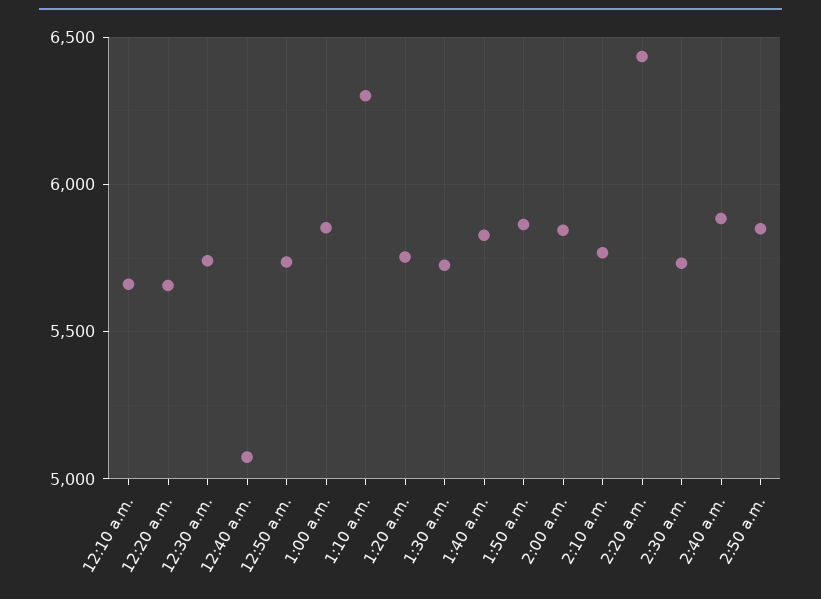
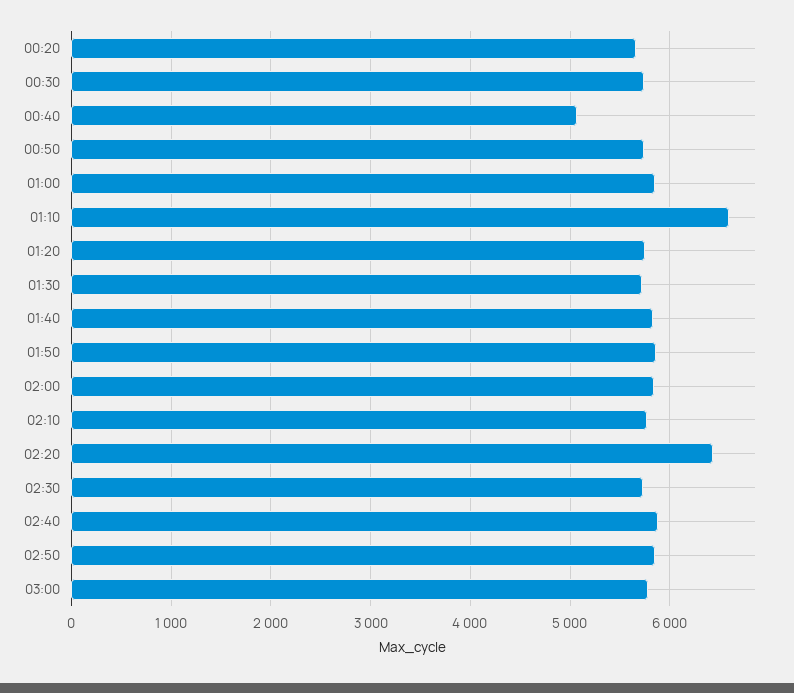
12:10 a.m.: 5650 -> none
1:10 a.m.: 6300 -> 6600
03:00: none -> 5800

